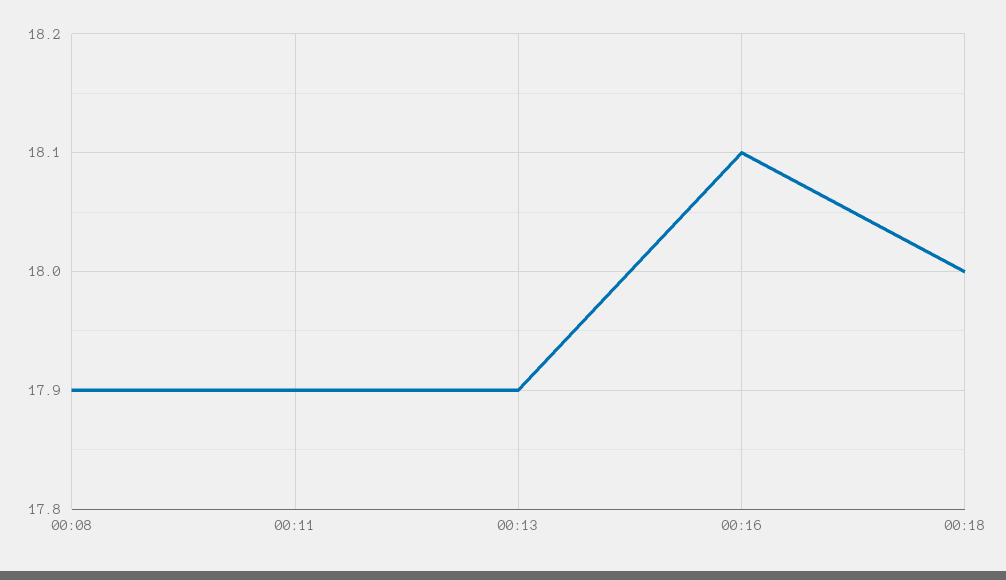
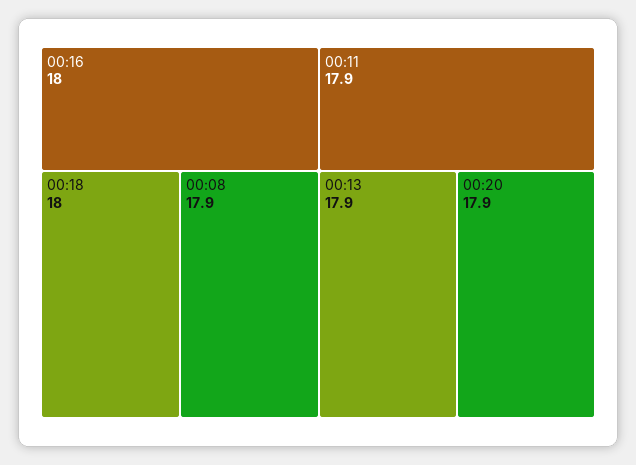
00:16: 18.1 -> 18
00:20: none -> 17.9

